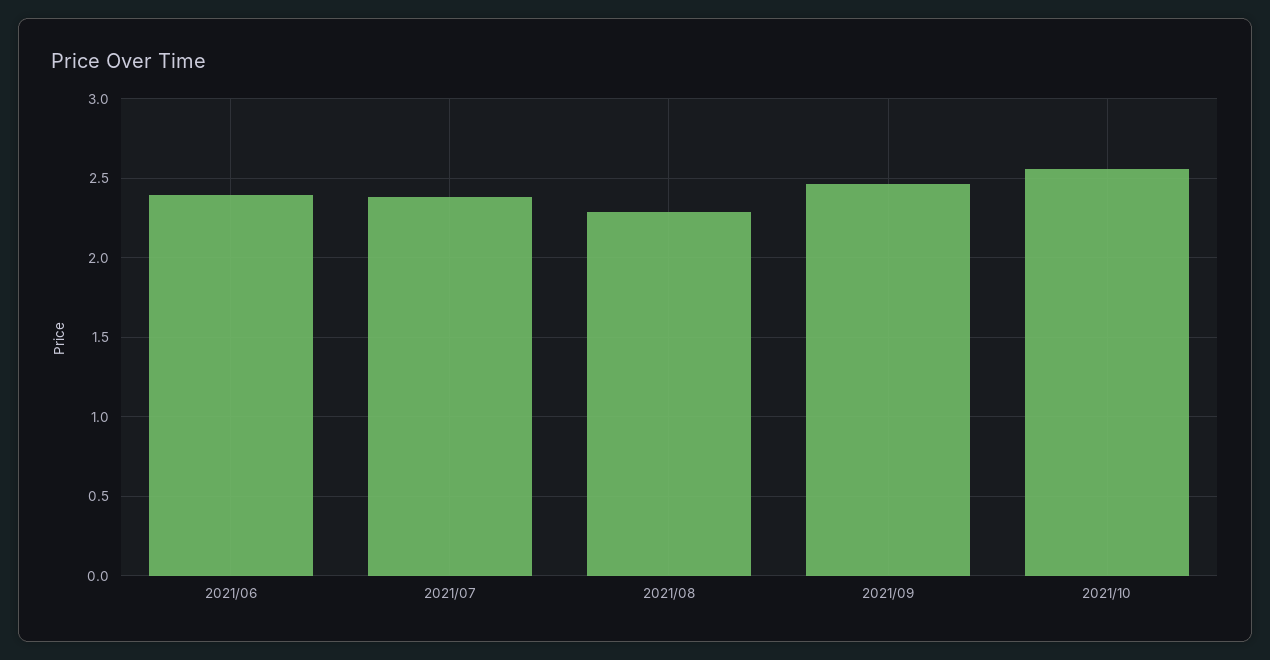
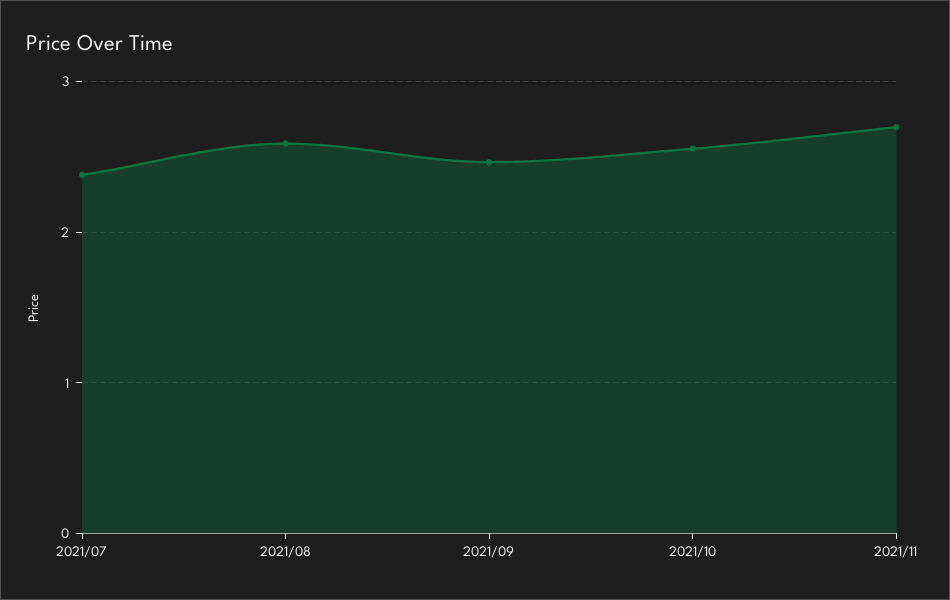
2021/06: 2.4 -> none
2021/08: 2.3 -> 2.6
2021/11: none -> 2.7

